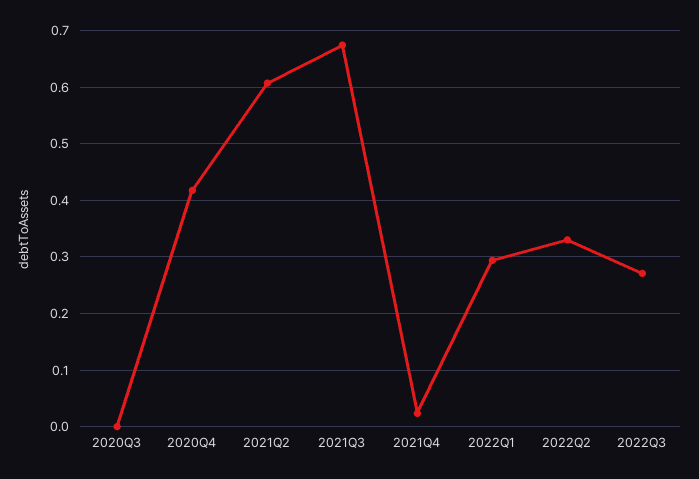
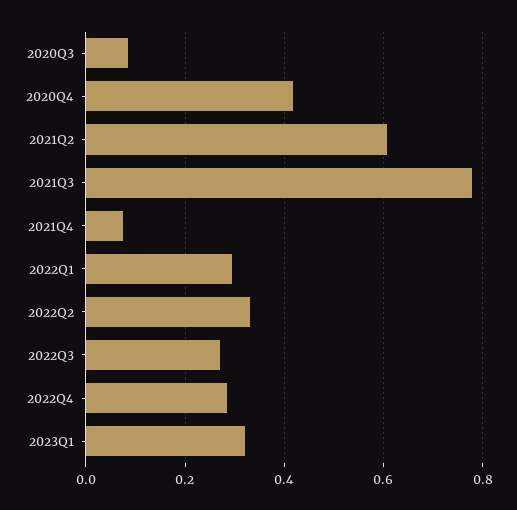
2020Q3: 0 -> 0.08
2021Q3: 0.68 -> 0.78
2021Q4: 0.02 -> 0.08
2022Q4: none -> 0.28
2023Q1: none -> 0.32

